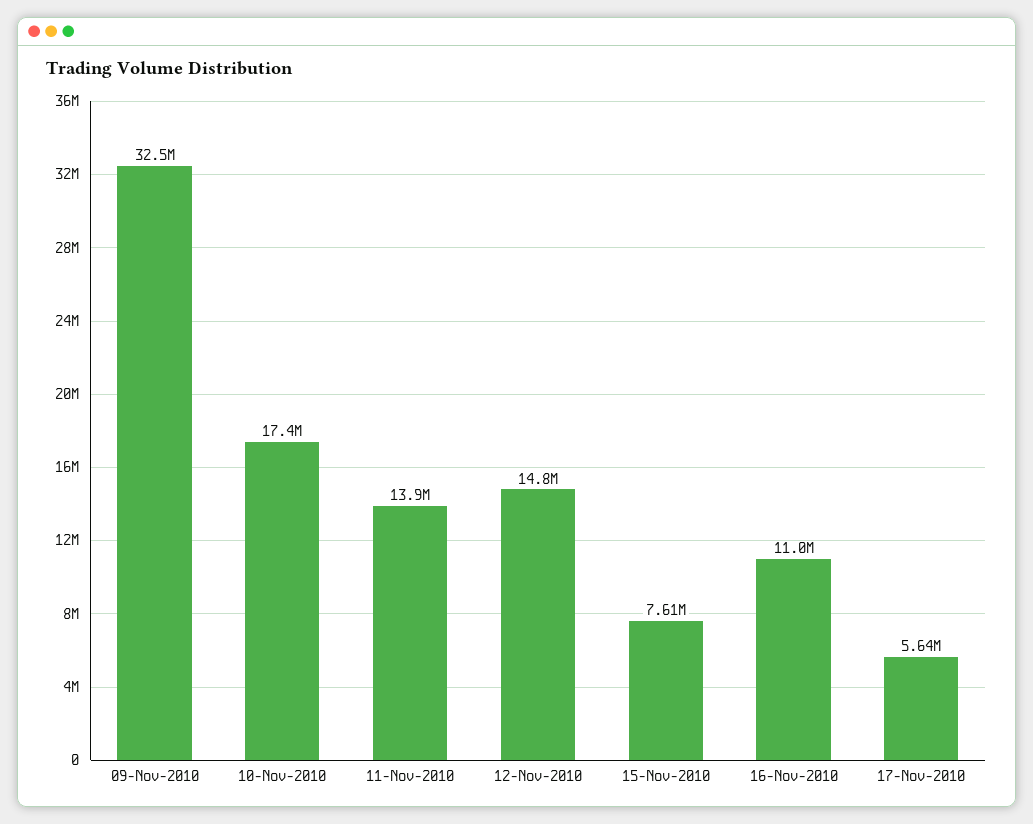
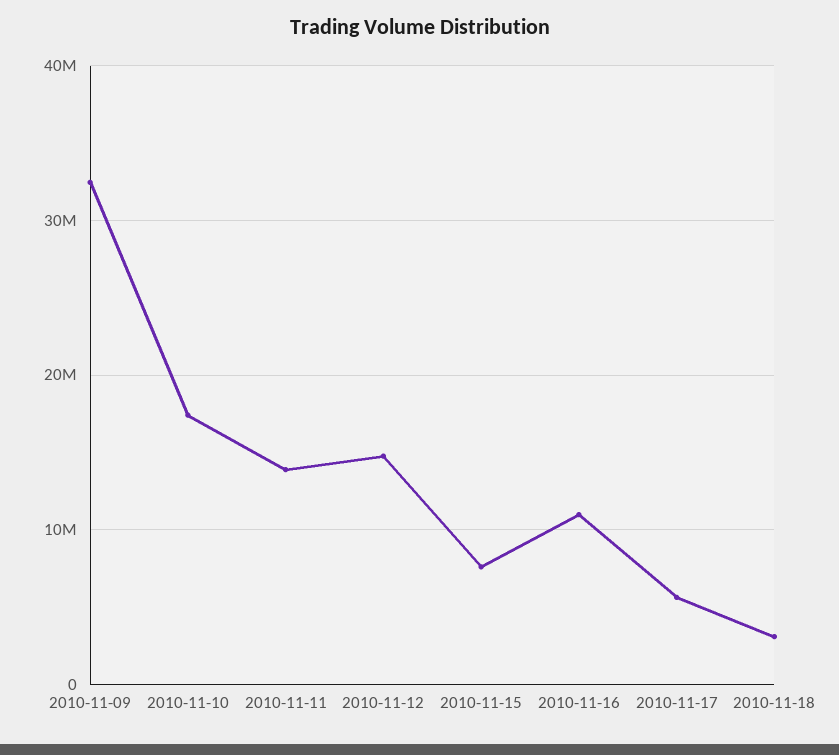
2010-11-18: none -> 3000000

